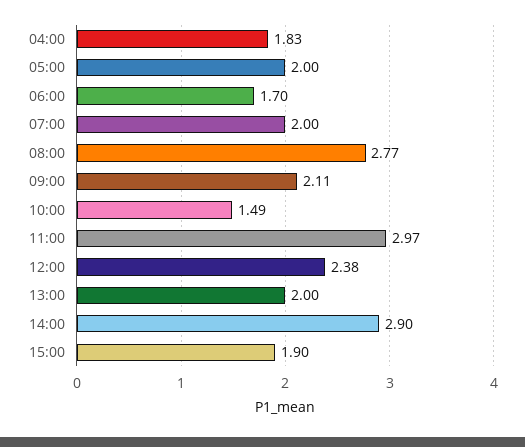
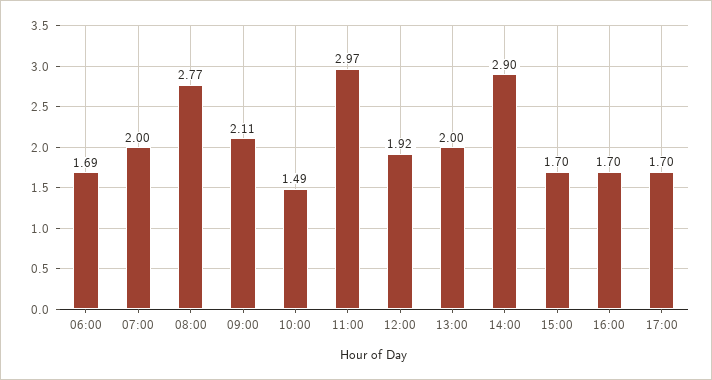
04:00: 1.83 -> none
05:00: 2 -> none
06:00: 1.7 -> 1.69
12:00: 2.38 -> 1.92
15:00: 1.9 -> 1.7
16:00: none -> 1.7
17:00: none -> 1.7

